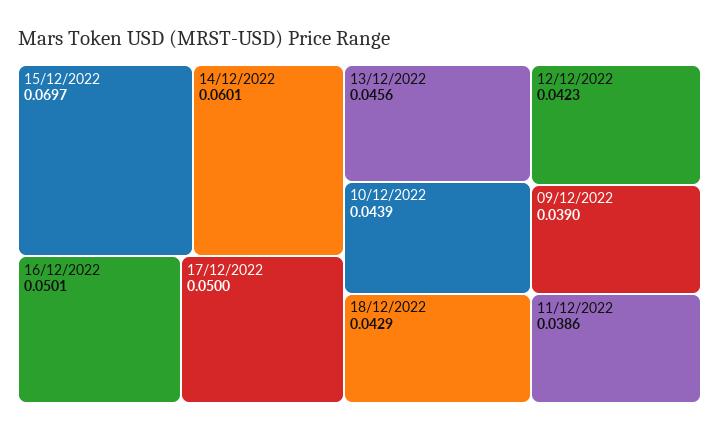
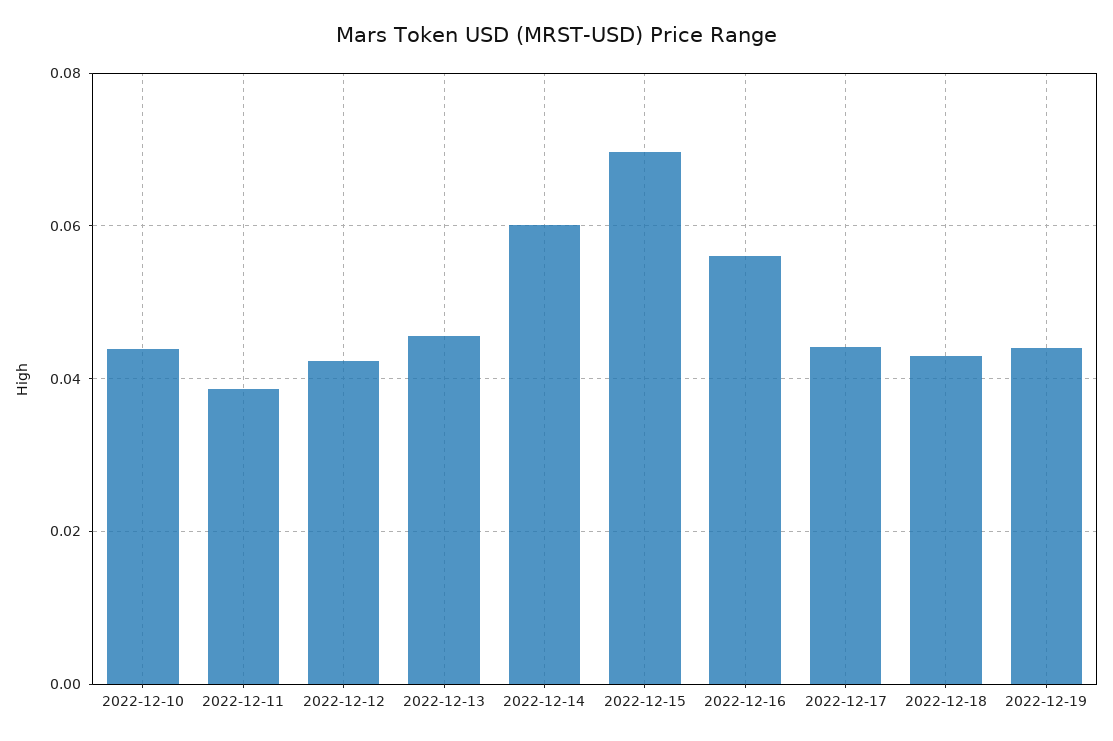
16/12/2022: 0.0501 -> 0.056
17/12/2022: 0.05 -> 0.044
09/12/2022: 0.039 -> none
2022-12-19: none -> 0.044

